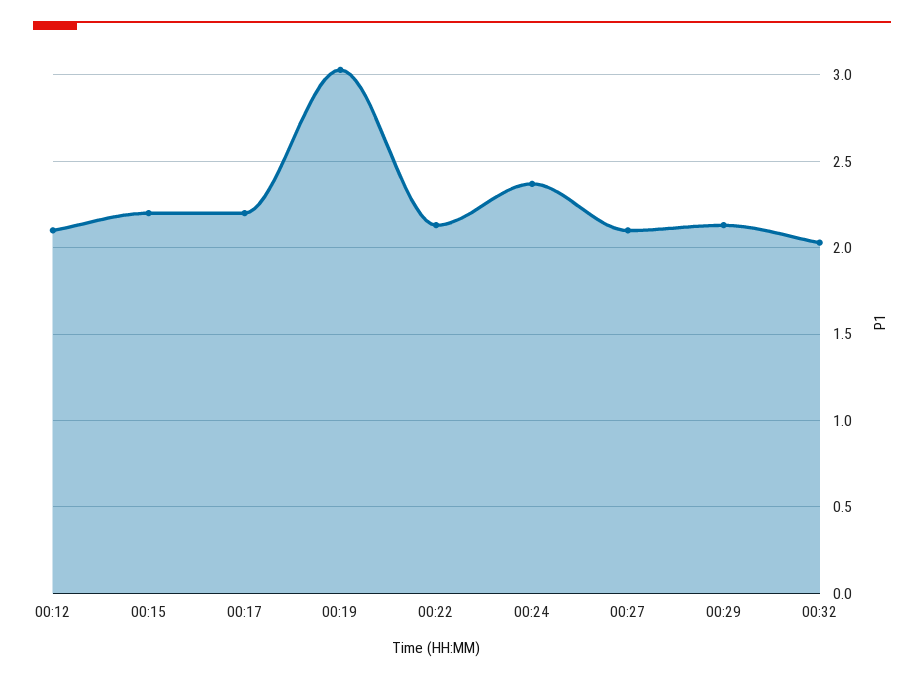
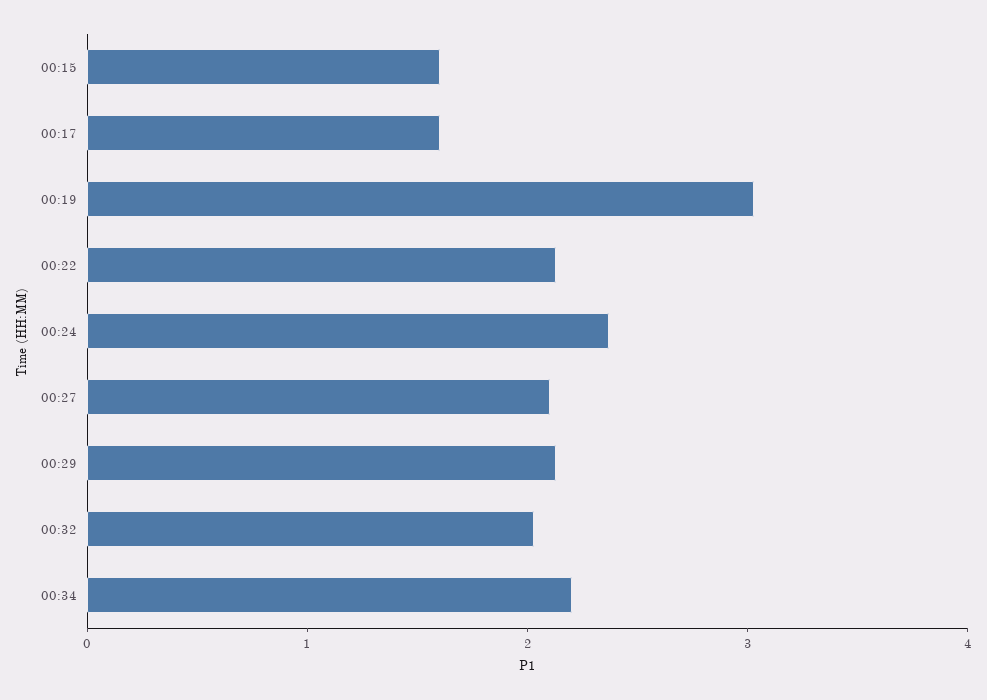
00:12: 2.1 -> none
00:15: 2.2 -> 1.6
00:17: 2.2 -> 1.6
00:34: none -> 2.2

